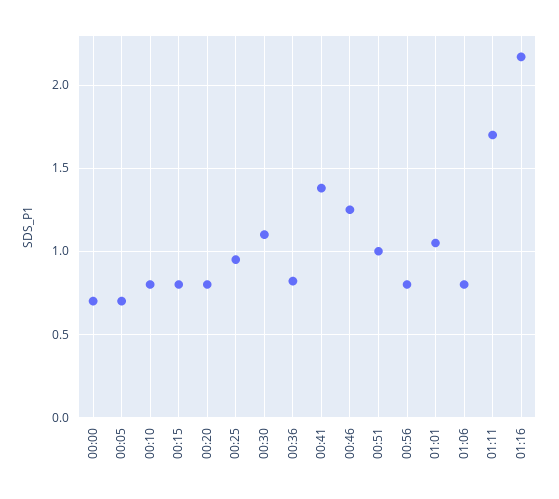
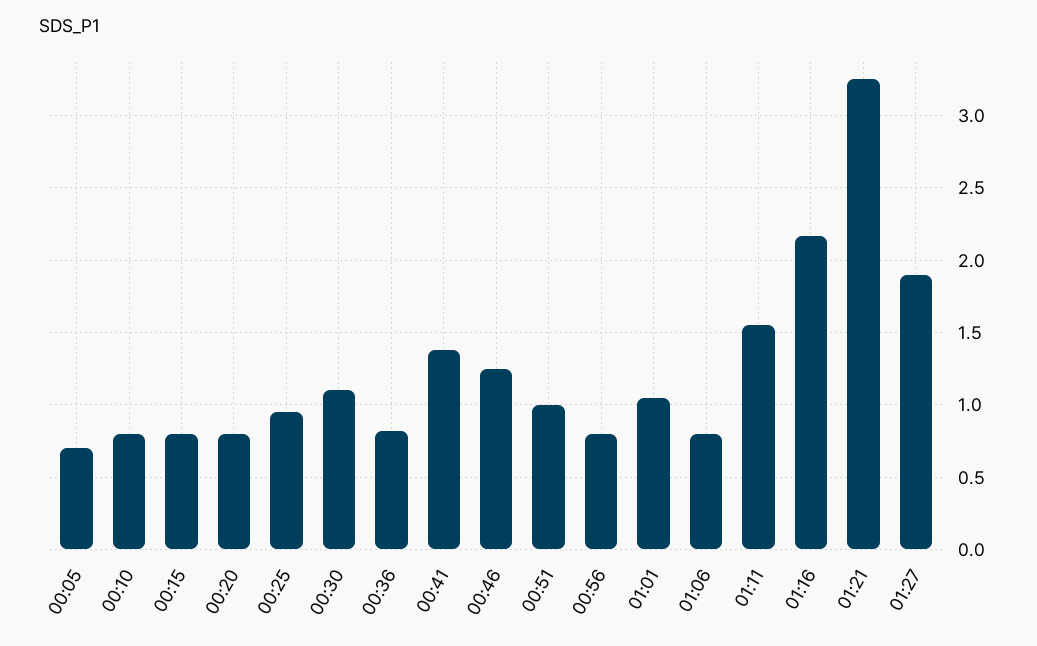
00:00: 0.7 -> none
01:11: 1.7 -> 1.55
01:21: none -> 3.25
01:27: none -> 1.9

